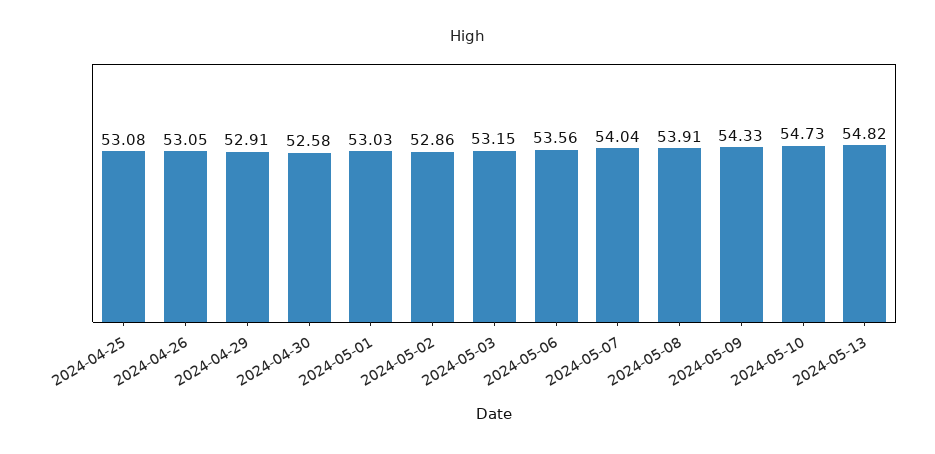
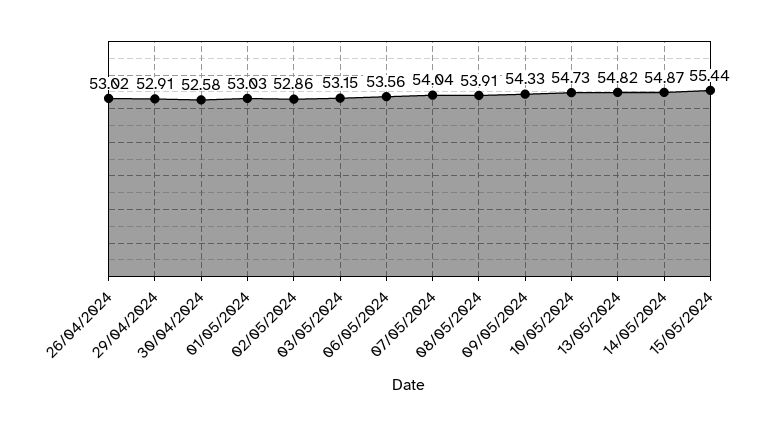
2024-04-25: 53.08 -> none
2024-04-26: 53.05 -> 53.02
14/05/2024: none -> 54.87
15/05/2024: none -> 55.44

